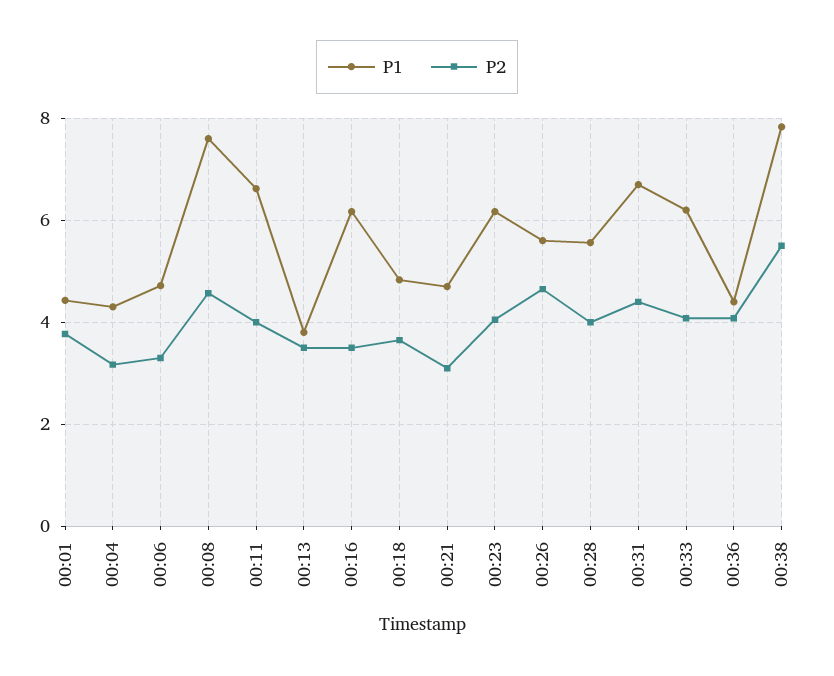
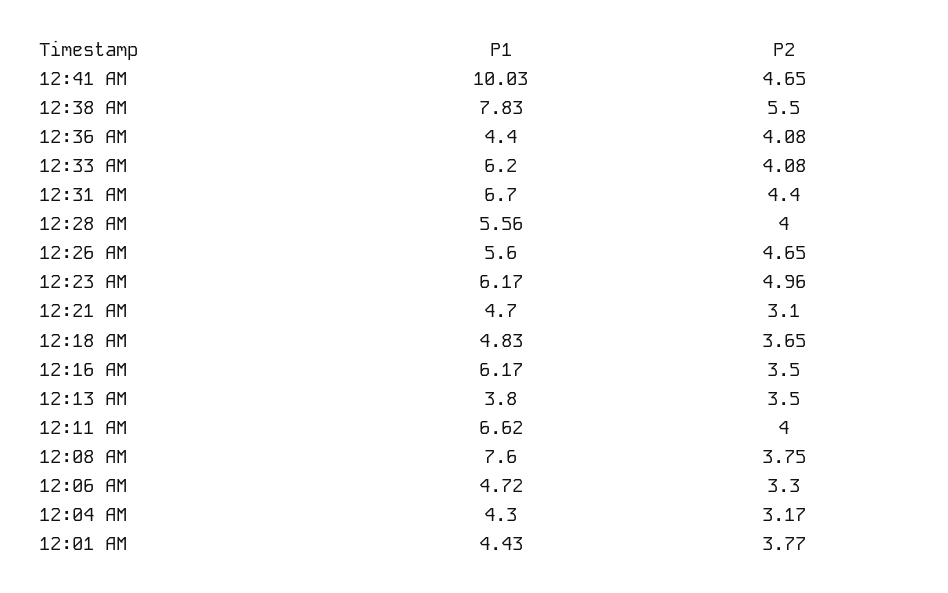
P2, 00:08: 4.6 -> 3.75
P2, 00:23: 4 -> 4.96
P1, 12:41 AM: none -> 10.03
P2, 12:41 AM: none -> 4.65

